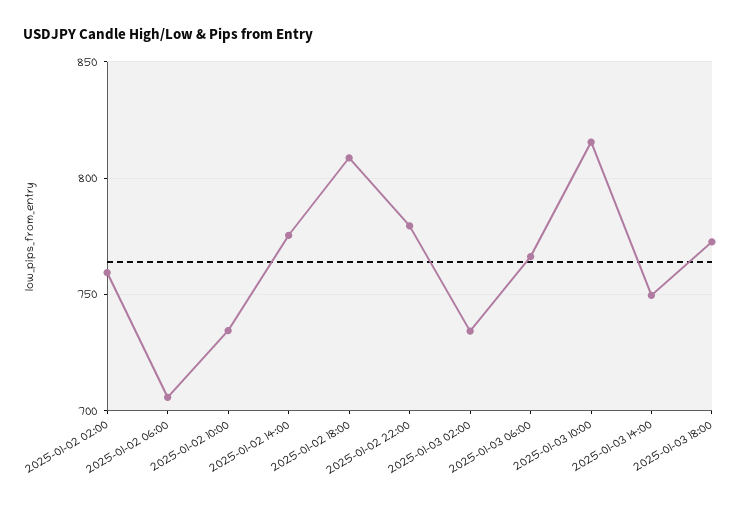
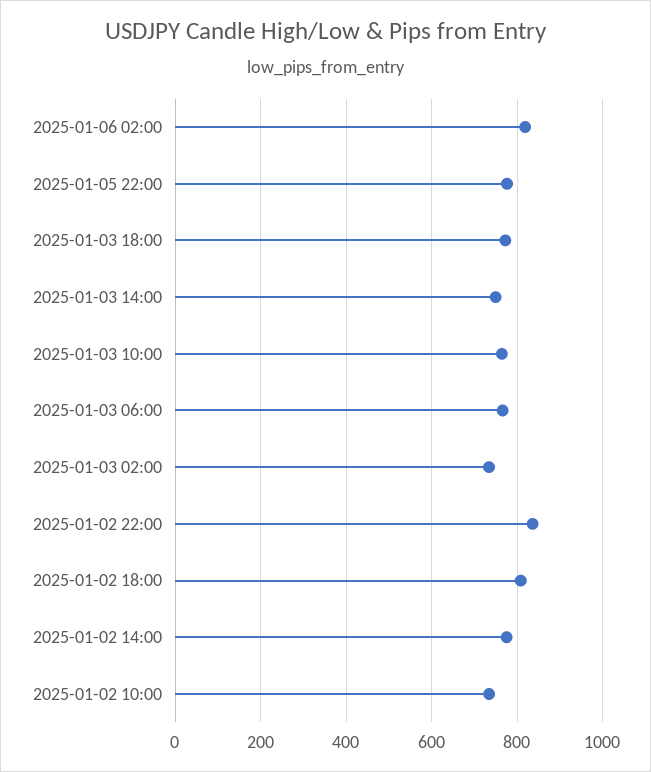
2025-01-02 02:00: 760 -> none
2025-01-02 06:00: 705 -> none
2025-01-02 22:00: 780 -> 840
2025-01-03 10:00: 815 -> 760
2025-01-06 02:00: none -> 820
2025-01-05 22:00: none -> 780

